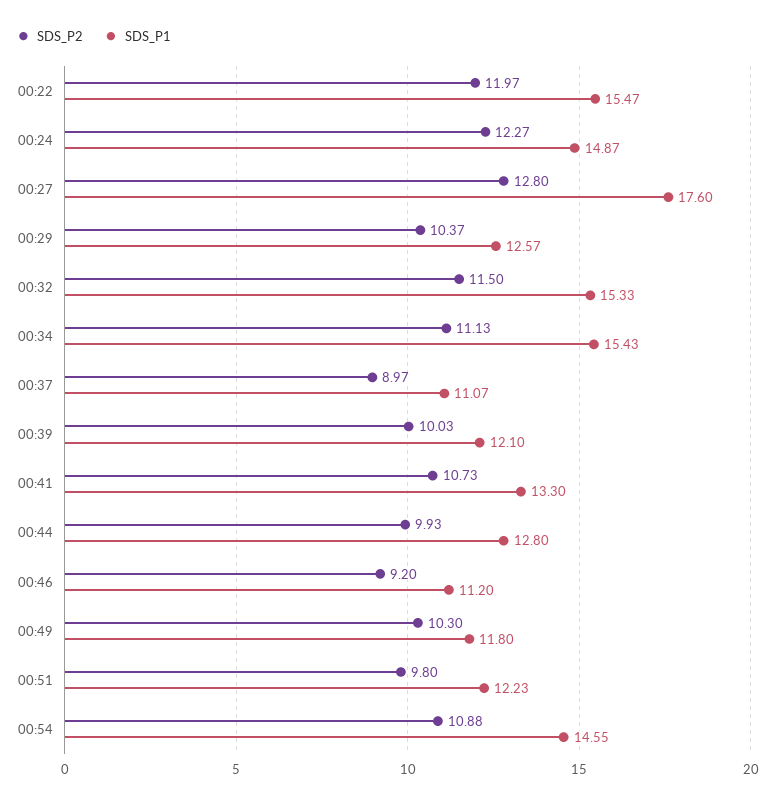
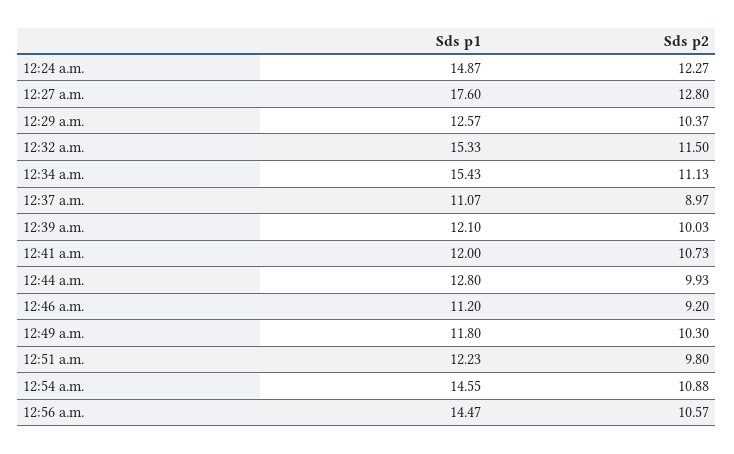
SDS_P2, 00:22: 11.97 -> none
SDS_P1, 00:22: 15.47 -> none
SDS_P1, 00:41: 13.3 -> 12
SDS_P1, 12:56 a.m.: none -> 14.47
SDS_P2, 12:56 a.m.: none -> 10.57

